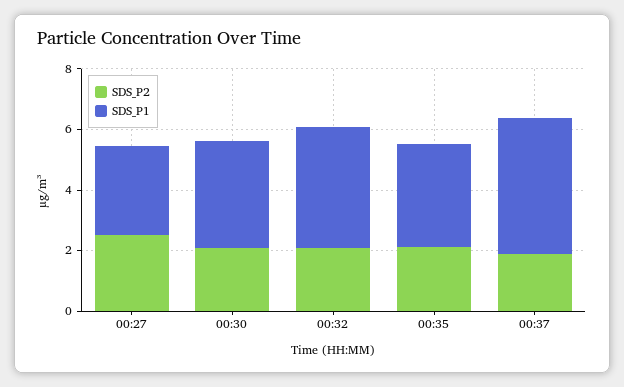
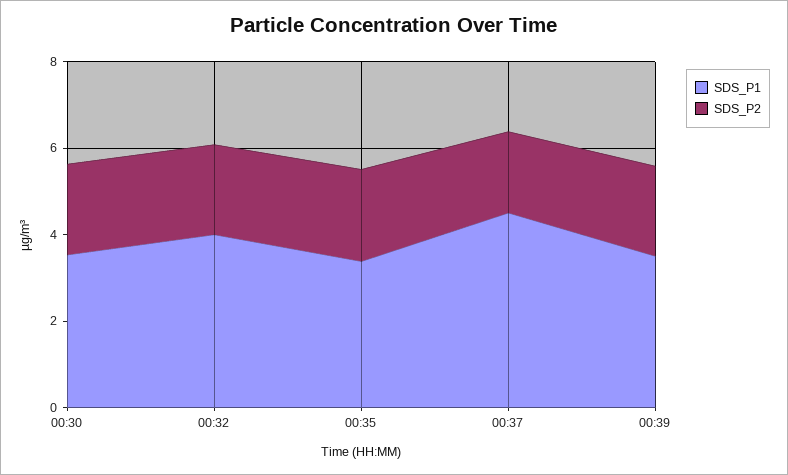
SDS_P2, 00:27: 2.5 -> none
SDS_P1, 00:27: 3 -> none
SDS_P1, 00:39: none -> 3.5
SDS_P2, 00:39: none -> 2

